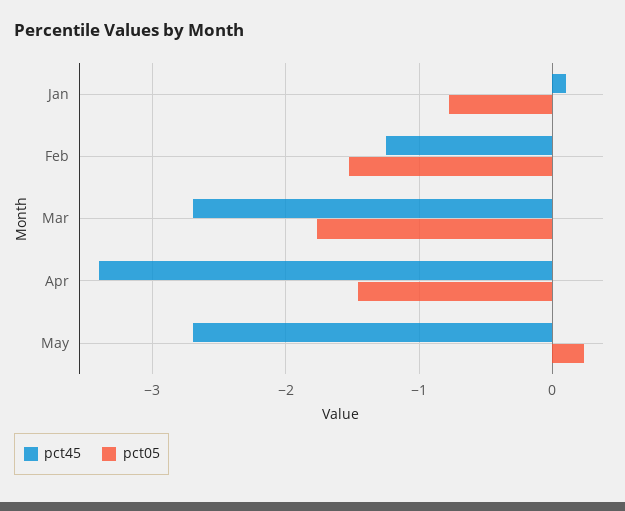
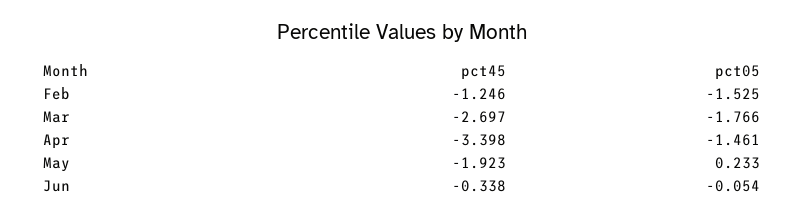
pct45, Jan: 0.1 -> none
pct05, Jan: -0.8 -> none
pct45, May: -2.7 -> -1.923
pct45, Jun: none -> -0.338
pct05, Jun: none -> -0.054

